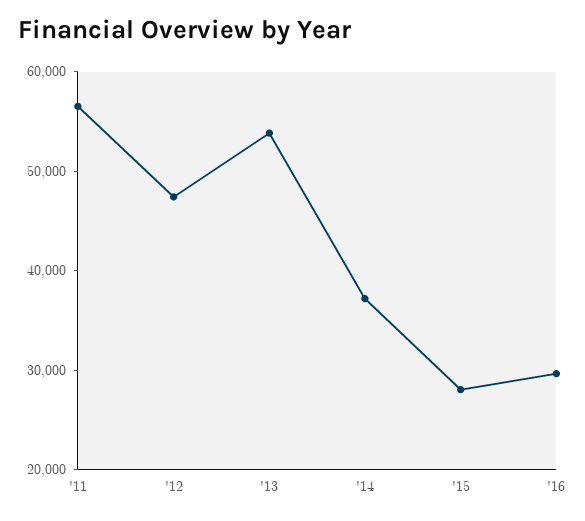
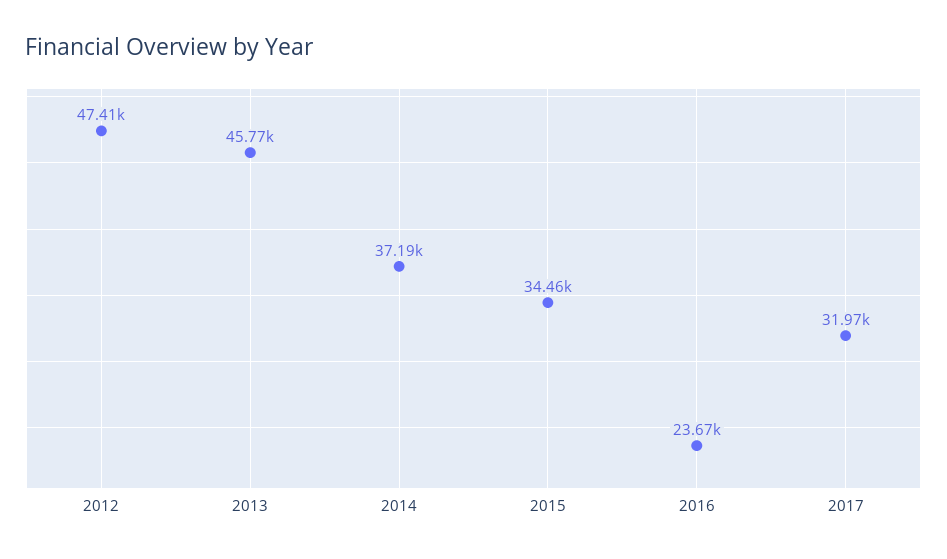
'11: 56000 -> none
'13: 54000 -> 45770
'15: 28000 -> 34460
'16: 30000 -> 23670
2017: none -> 31970

